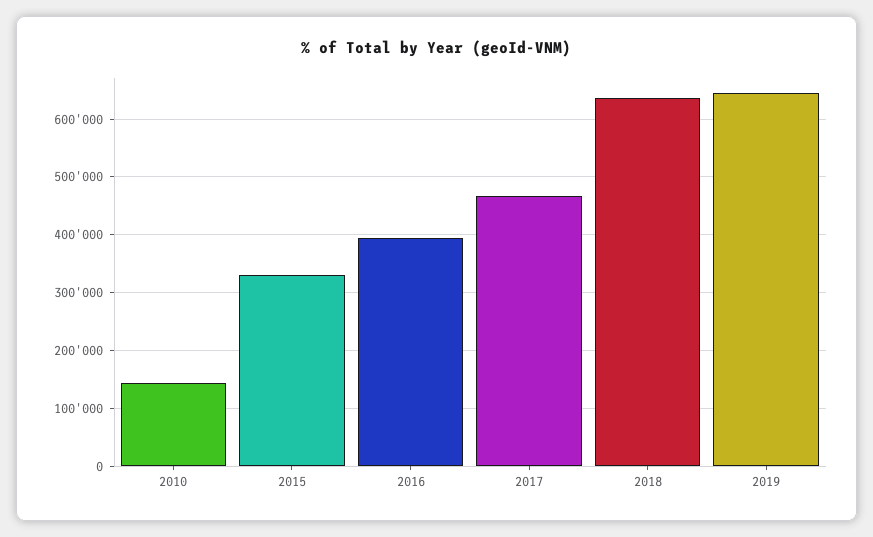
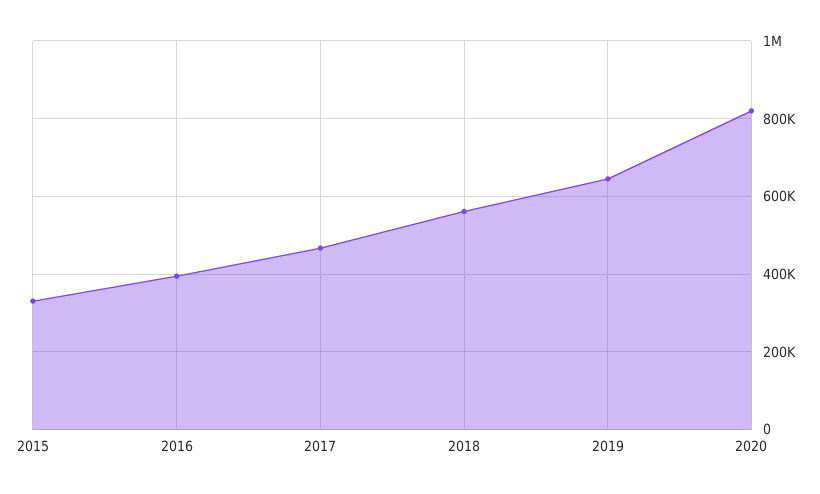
2010: 140000 -> none
2018: 640000 -> 560000
2020: none -> 820000

